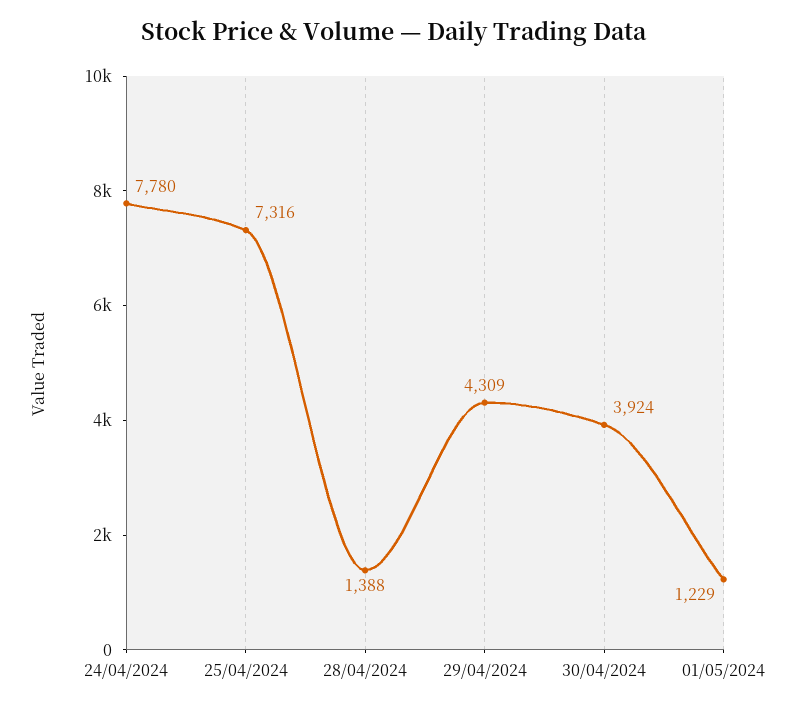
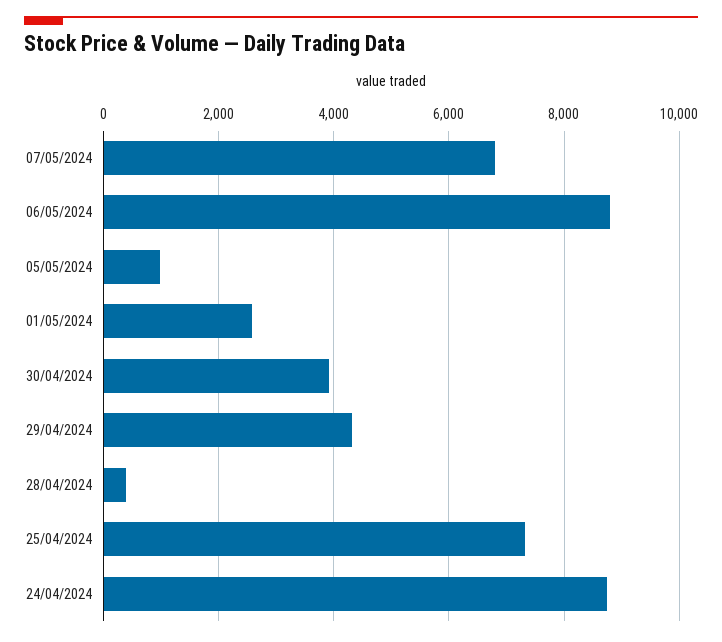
24/04/2024: 7780 -> 8800
28/04/2024: 1388 -> 400
01/05/2024: 1229 -> 2600
07/05/2024: none -> 6800
06/05/2024: none -> 8800
05/05/2024: none -> 1000

